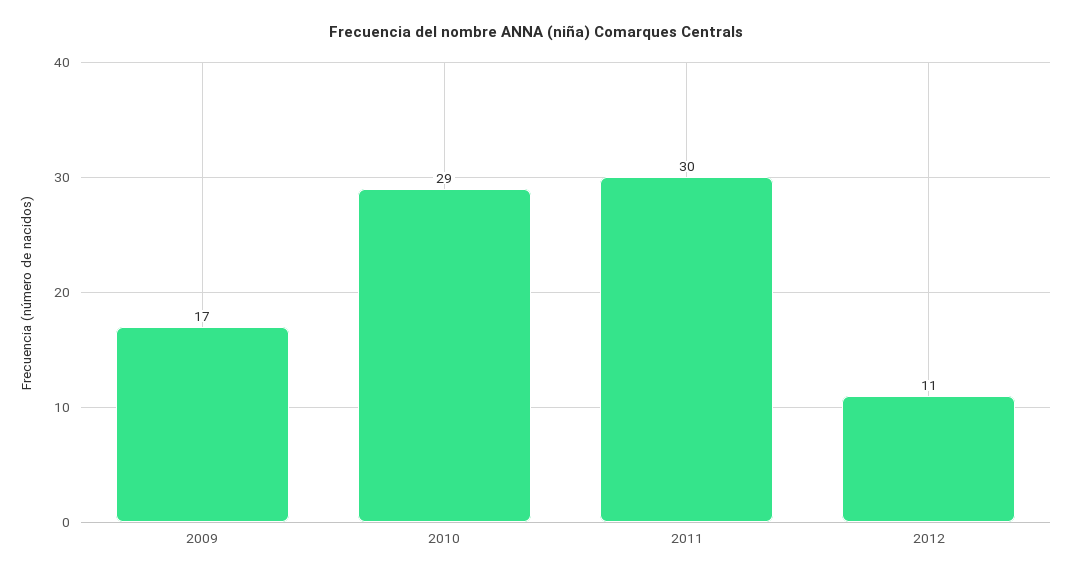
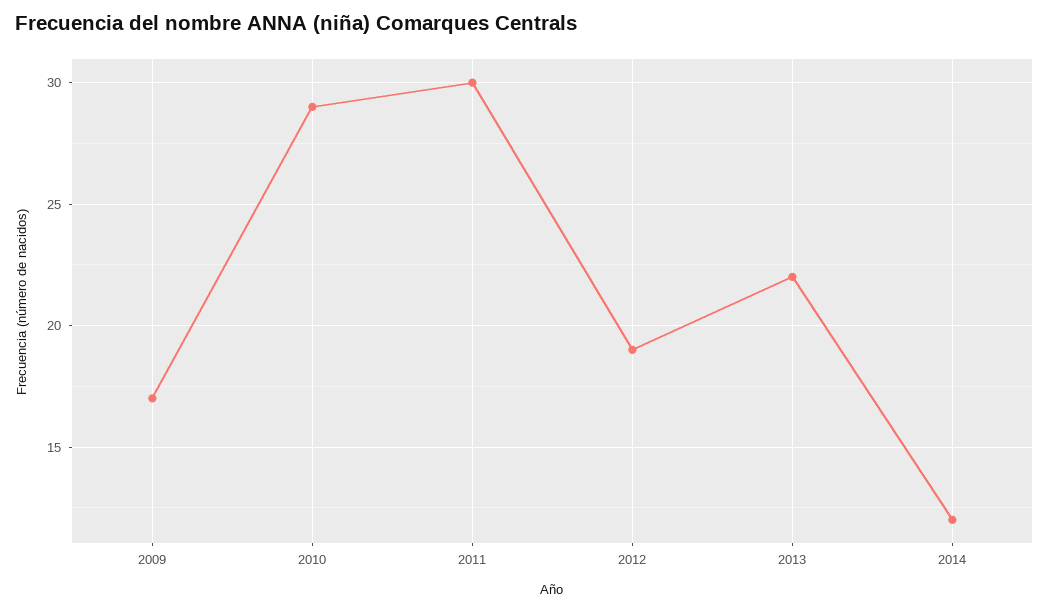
2012: 11 -> 19
2013: none -> 22
2014: none -> 12

